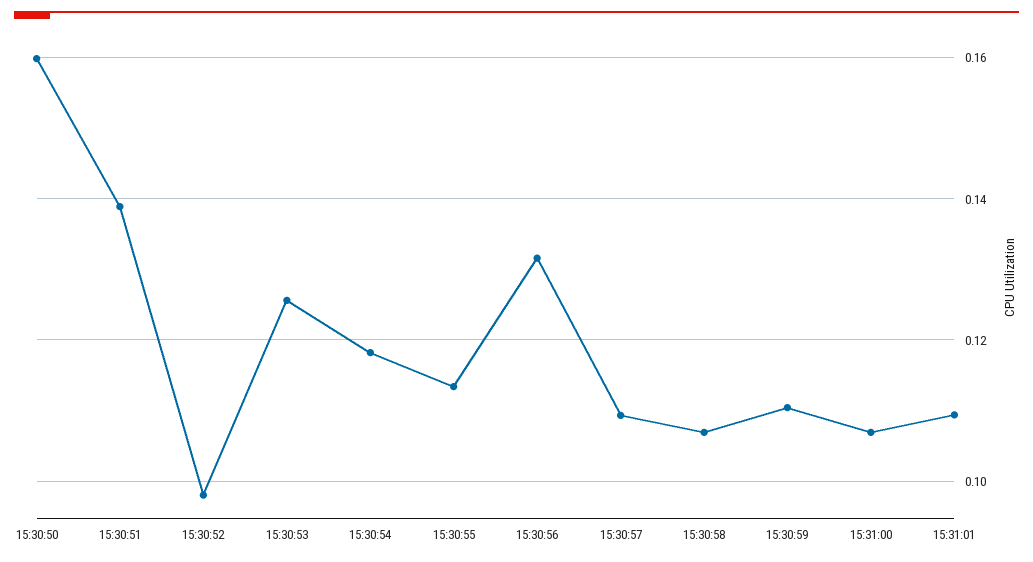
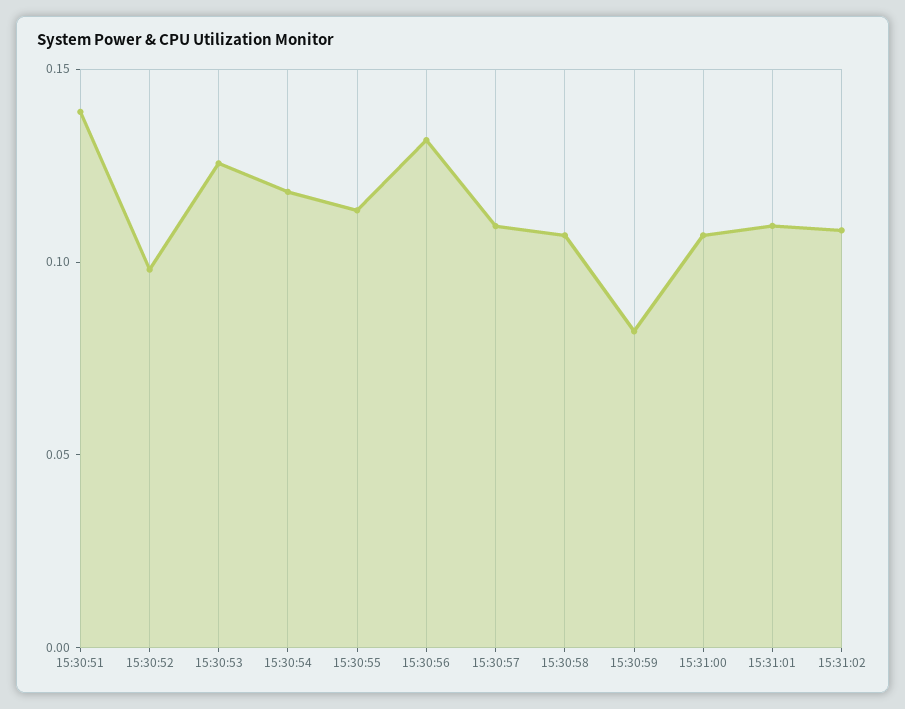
15:30:50: 0.16 -> none
15:30:59: 0.11 -> 0.08
15:31:02: none -> 0.11

